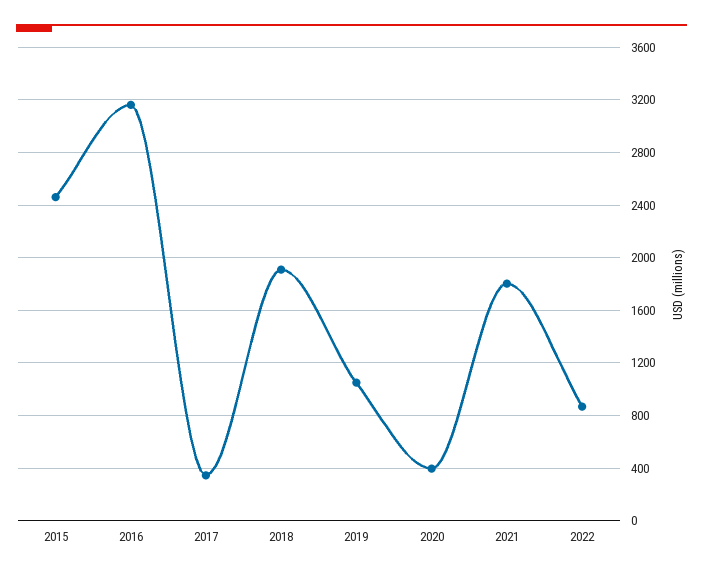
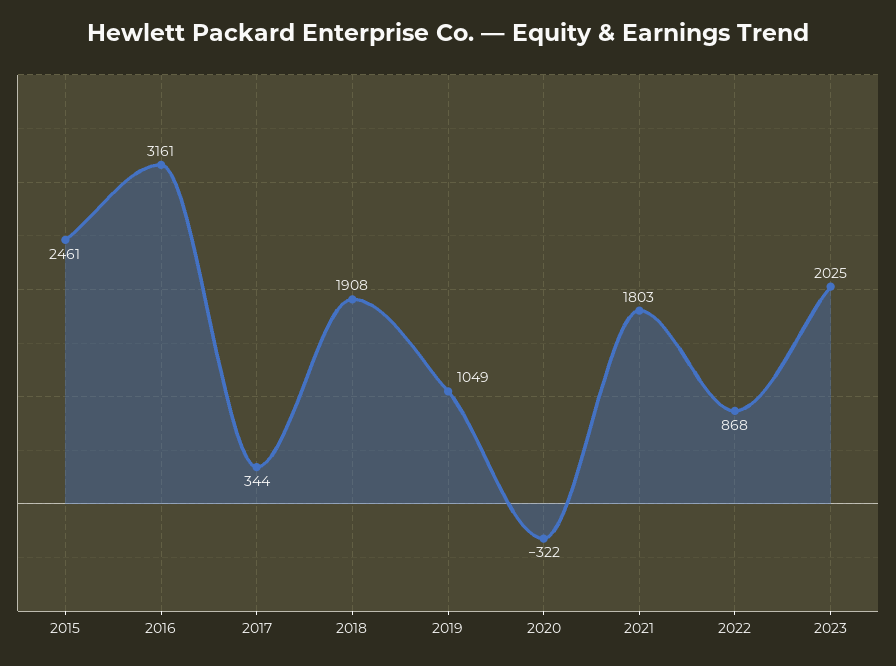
2020: 400 -> -322
2023: none -> 2025

